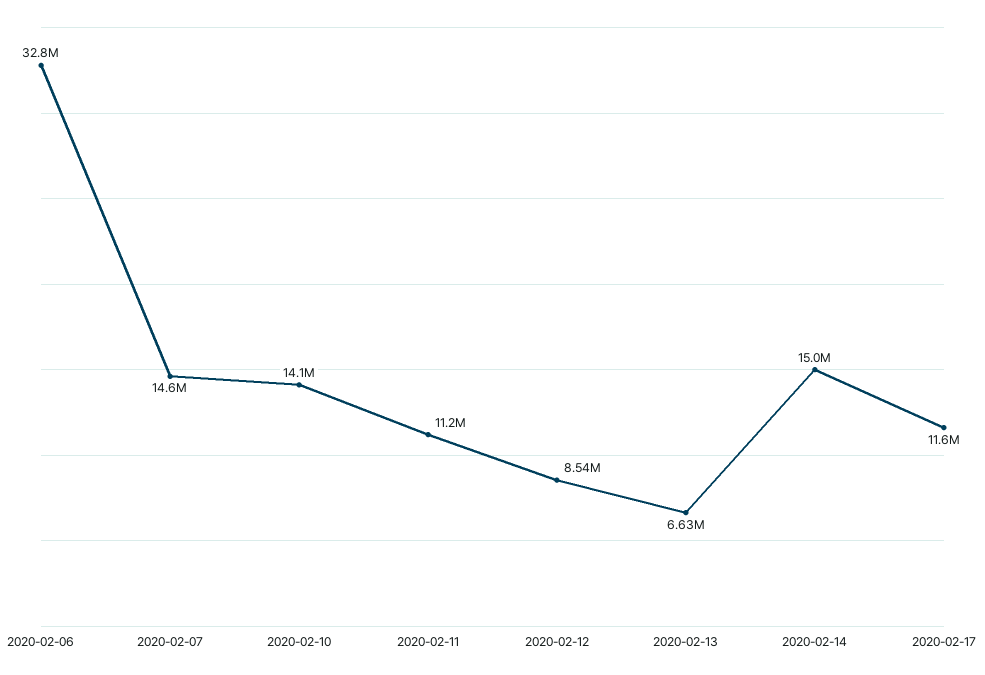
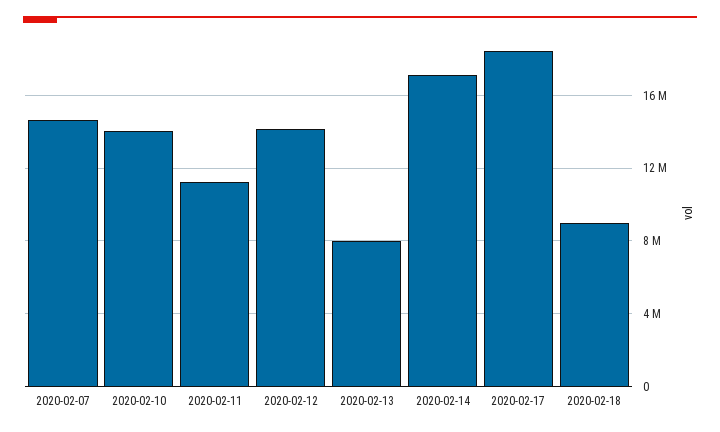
2020-02-06: 32800000 -> none
2020-02-12: 8540000 -> 14000000
2020-02-13: 6630000 -> 8000000
2020-02-14: 15000000 -> 17000000
2020-02-17: 11600000 -> 18500000
2020-02-18: none -> 9000000

